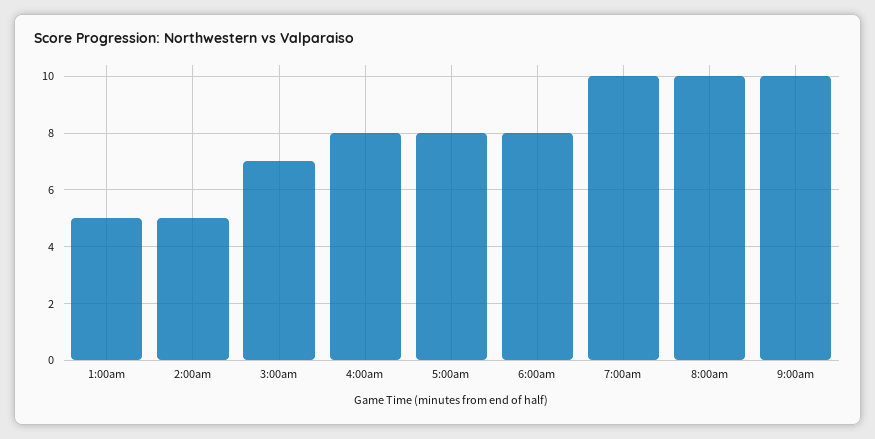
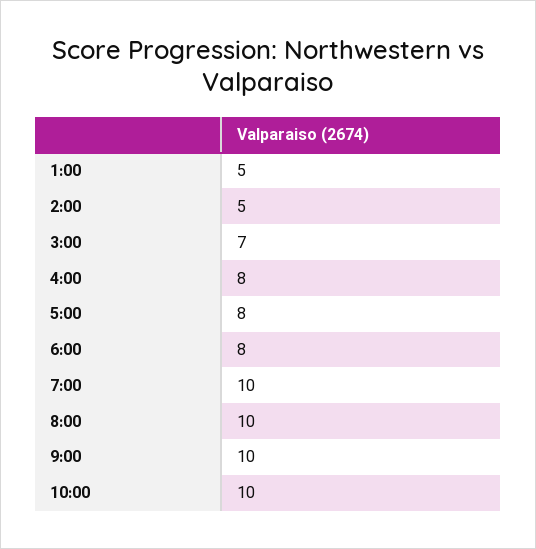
10:00: none -> 10

